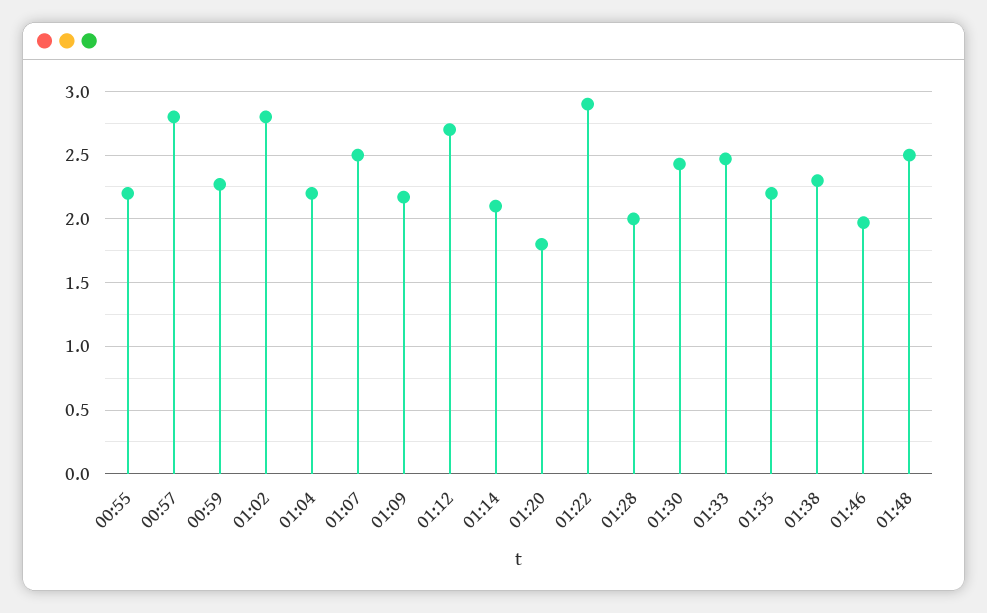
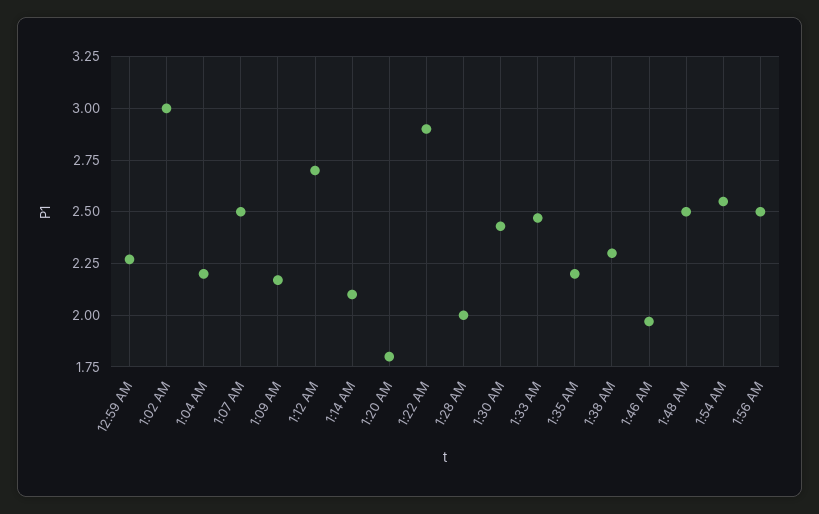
00:55: 2.2 -> none
00:57: 2.8 -> none
01:02: 2.8 -> 3
1:54 AM: none -> 2.55
1:56 AM: none -> 2.5

